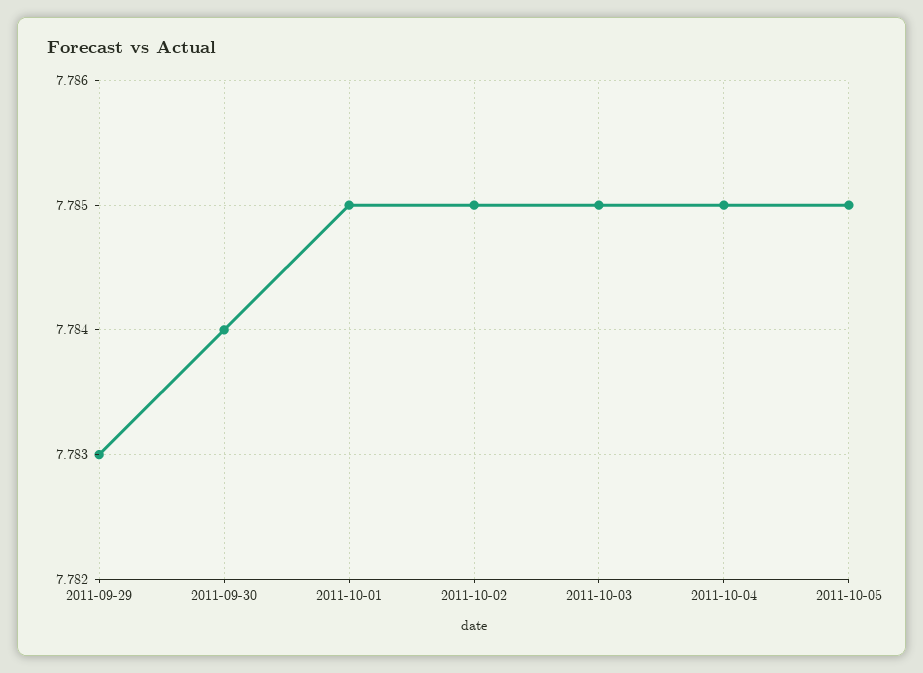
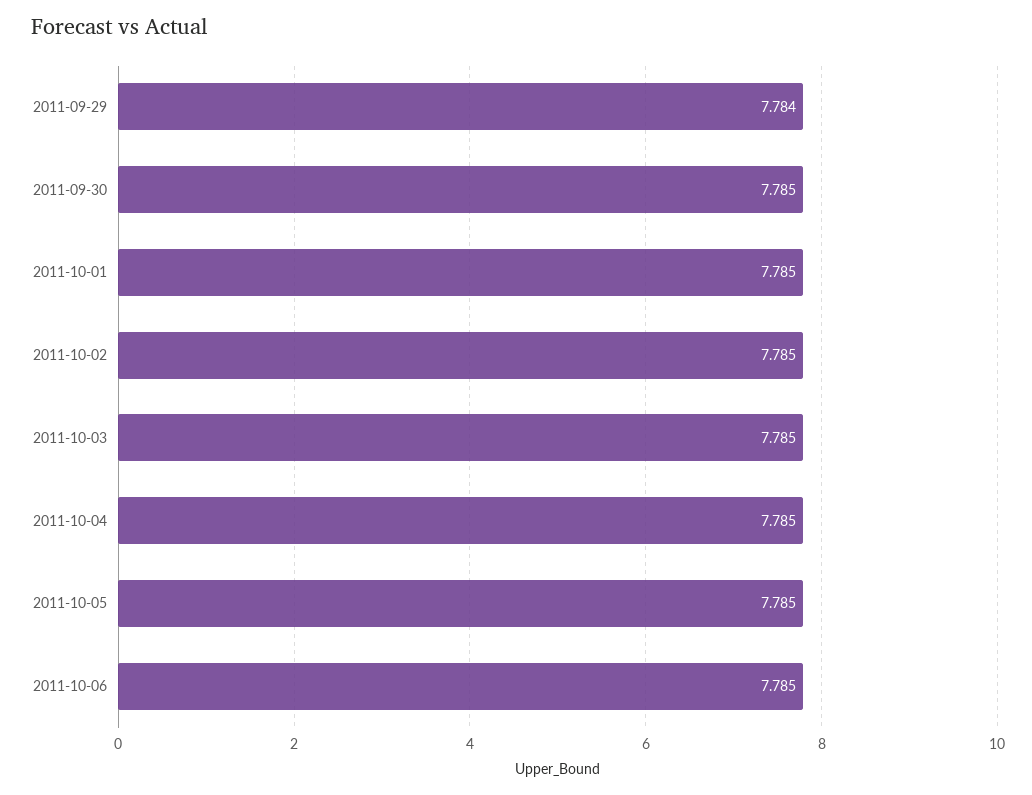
2011-09-29: 7.783 -> 7.784
2011-09-30: 7.784 -> 7.785
2011-10-06: none -> 7.785

